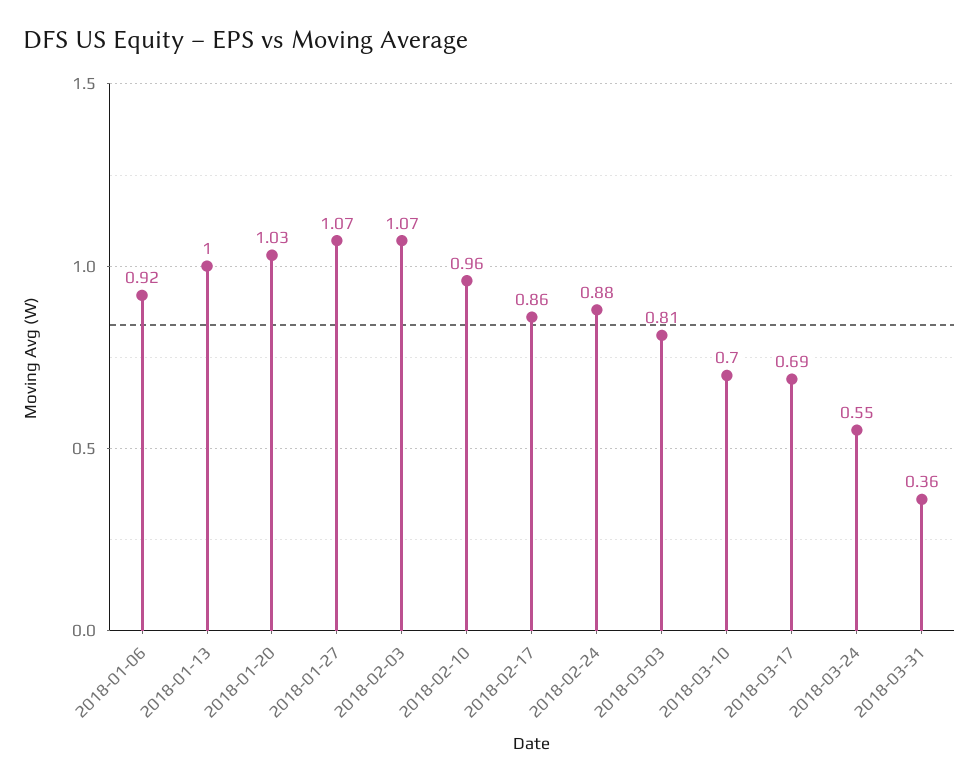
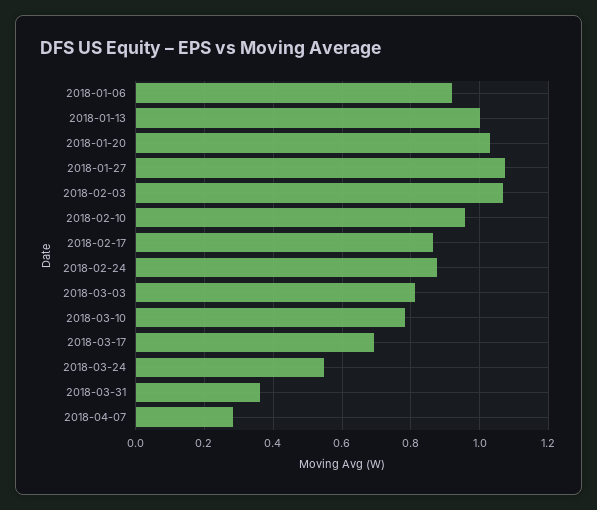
2018-03-10: 0.7 -> 0.78
2018-04-07: none -> 0.28

